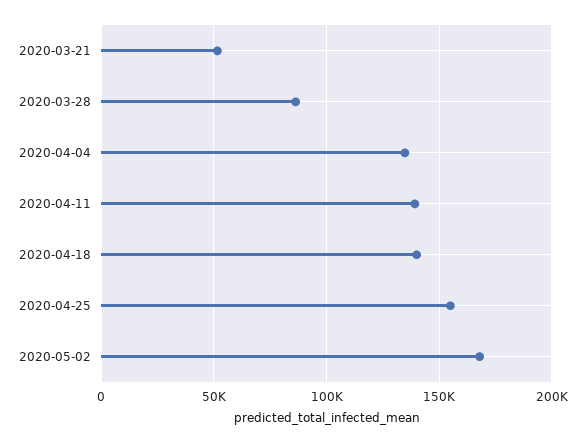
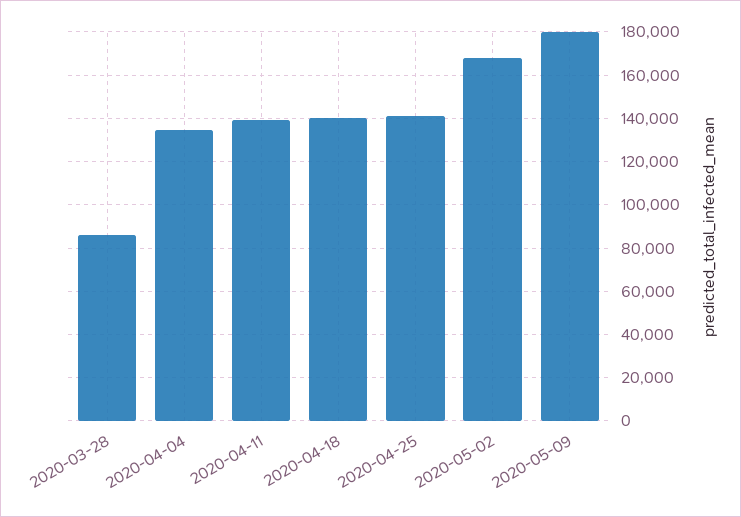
2020-03-21: 50000 -> none
2020-04-25: 155000 -> 140000
2020-05-09: none -> 180000

